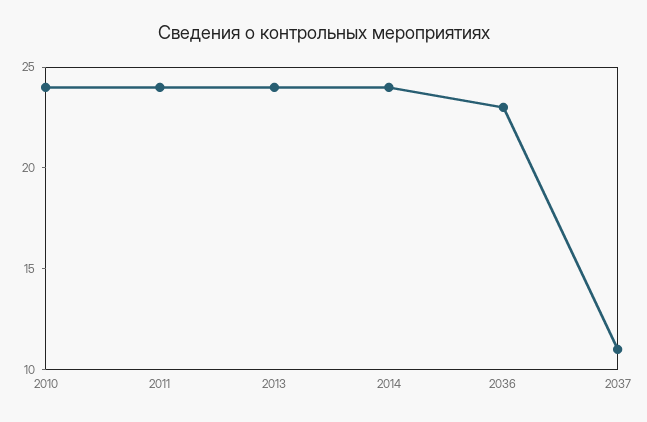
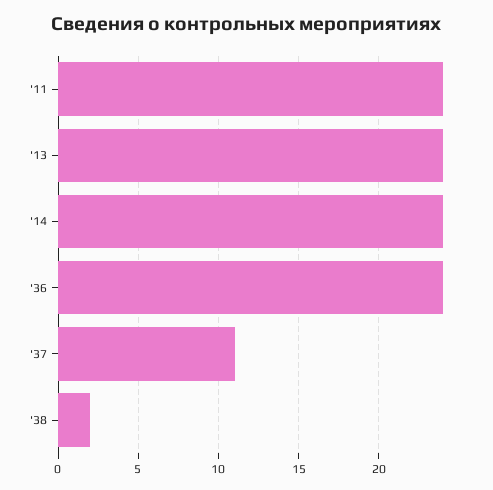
2010: 24 -> none
2036: 23 -> 24
'38: none -> 2

